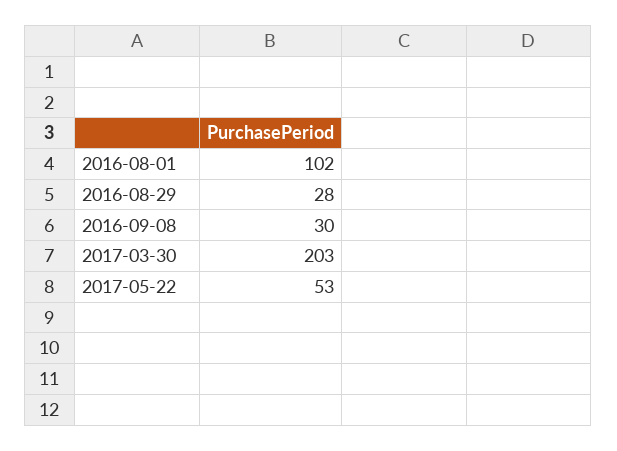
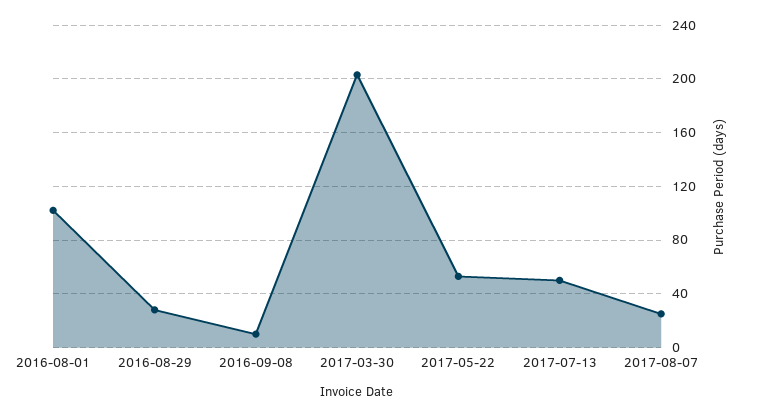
2016-09-08: 30 -> 10
2017-07-13: none -> 50
2017-08-07: none -> 25

